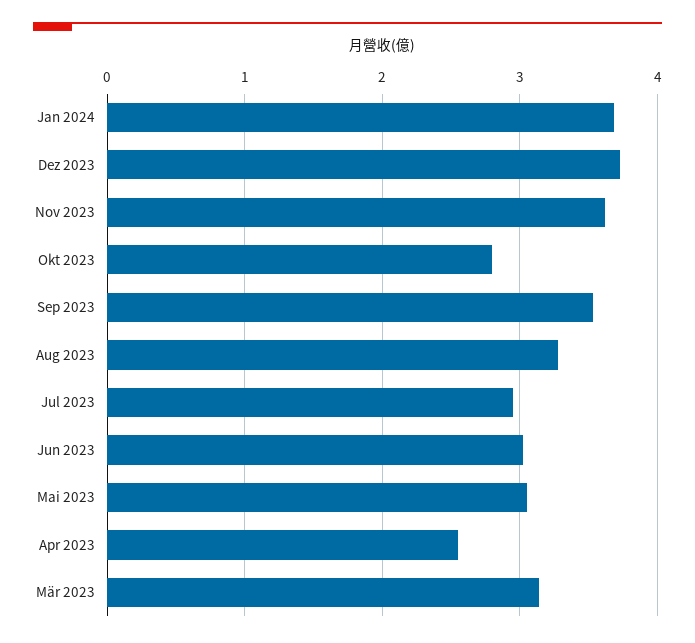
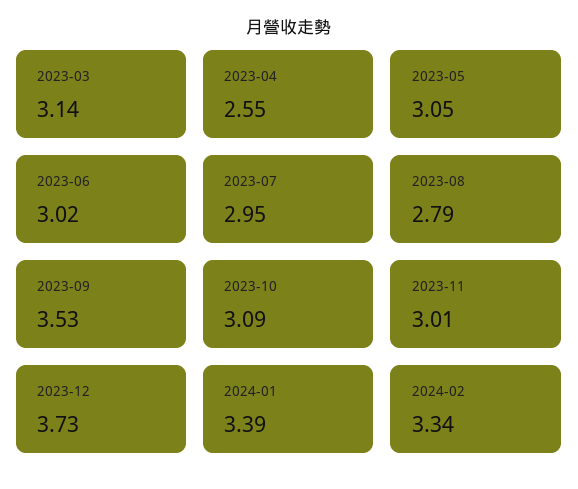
Jan 2024: 3.7 -> 3.39
Nov 2023: 3.6 -> 3.01
Okt 2023: 2.8 -> 3.09
Aug 2023: 3.3 -> 2.79
2024-02: none -> 3.34

